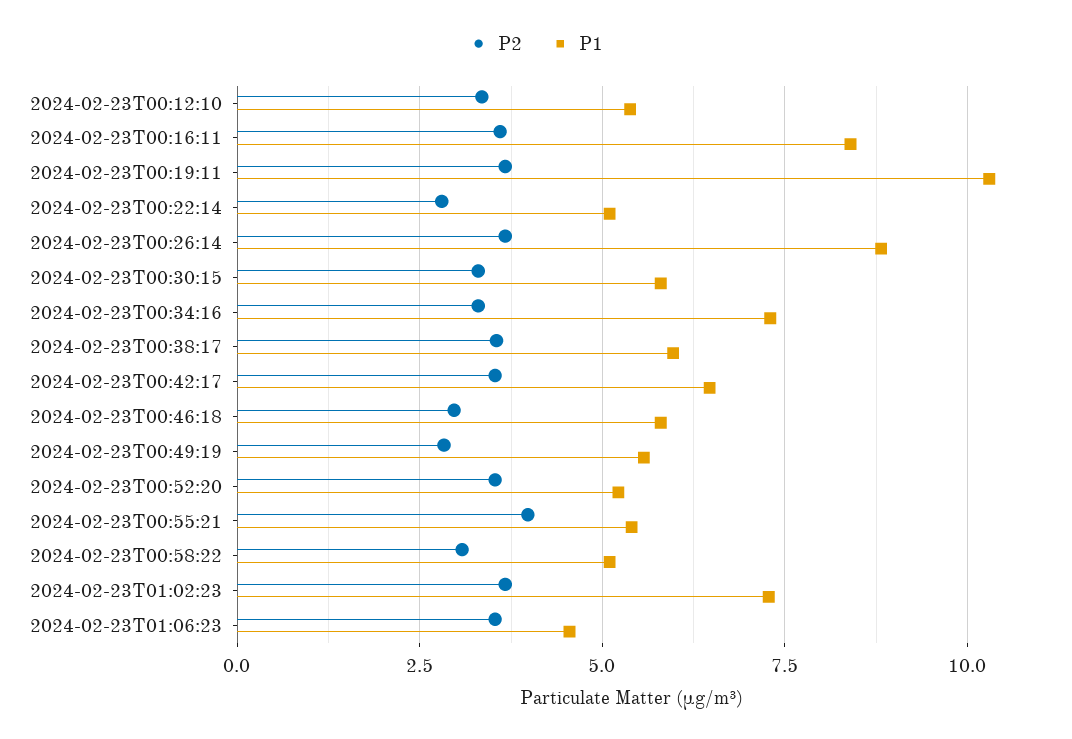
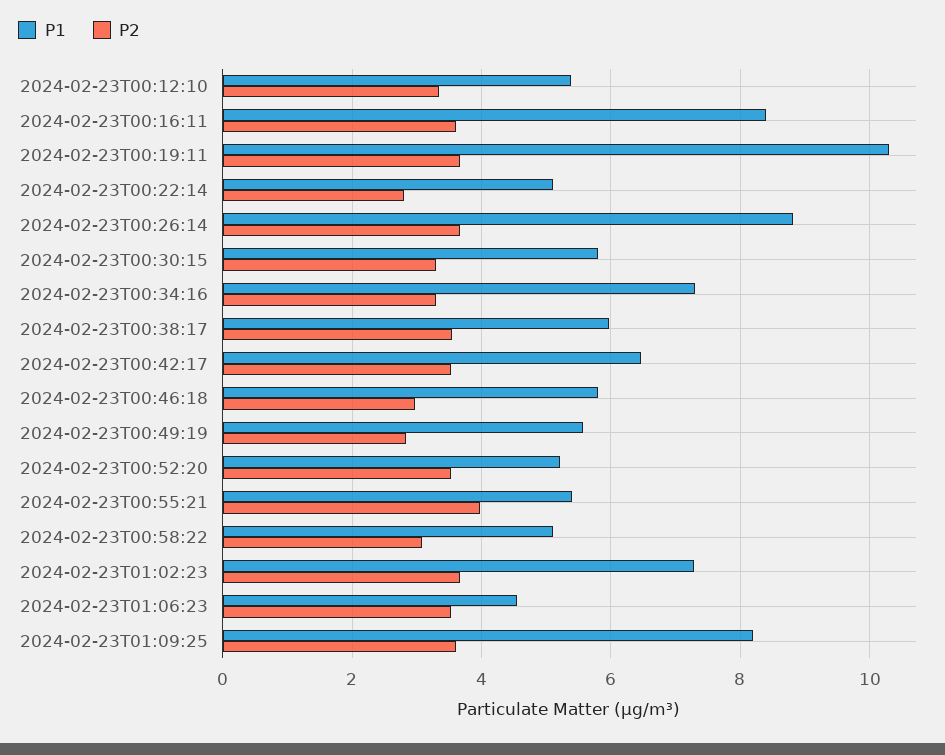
P1, 2024-02-23T01:09:25: none -> 8.2
P2, 2024-02-23T01:09:25: none -> 3.6

